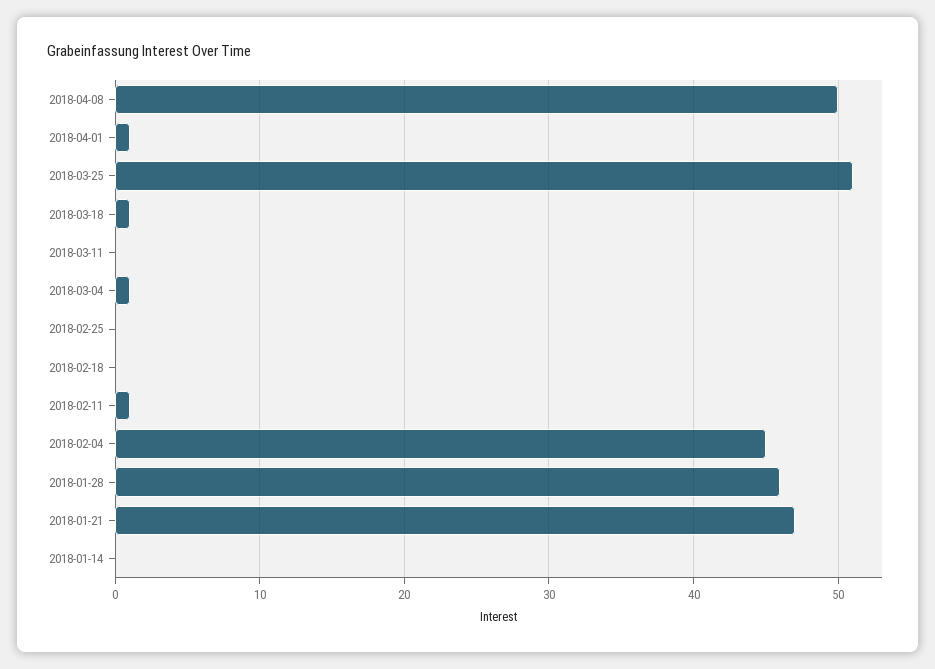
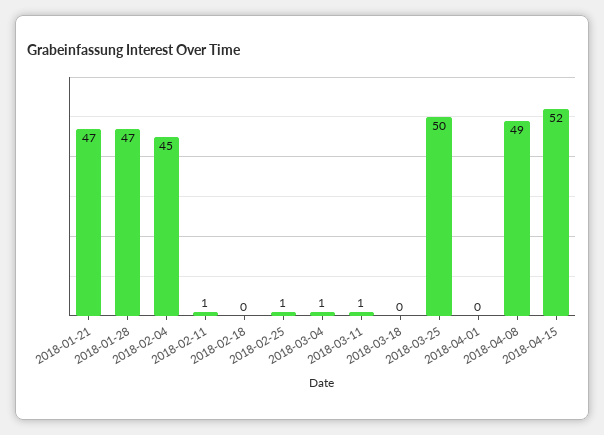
2018-04-08: 50 -> 49
2018-04-01: 1 -> 0
2018-03-25: 51 -> 50
2018-03-18: 1 -> 0
2018-03-11: 0 -> 1
2018-02-25: 0 -> 1
2018-01-28: 46 -> 47
2018-01-14: 0 -> none
2018-04-15: none -> 52

